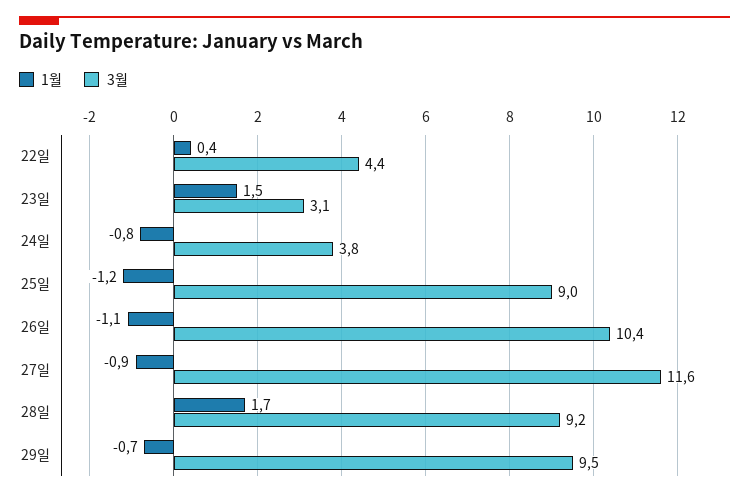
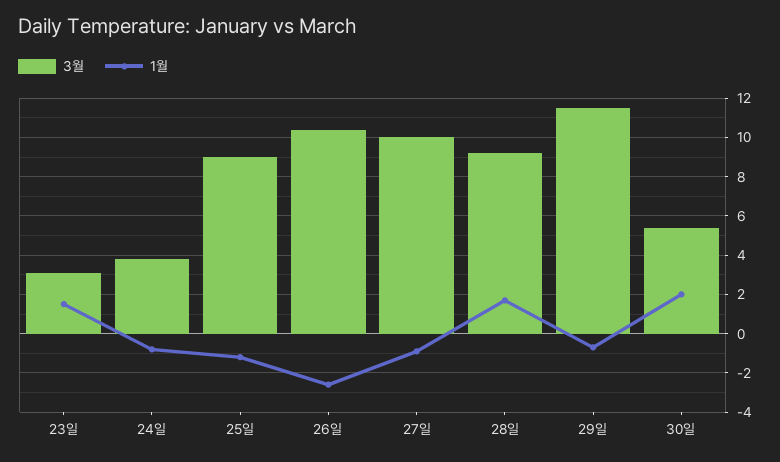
1월, 22일: 0.4 -> none
3월, 22일: 4.4 -> none
1월, 26일: -1.1 -> -2.5
3월, 27일: 11.6 -> 10
3월, 29일: 9.5 -> 11.5
3월, 30일: none -> 5.5
1월, 30일: none -> 2

